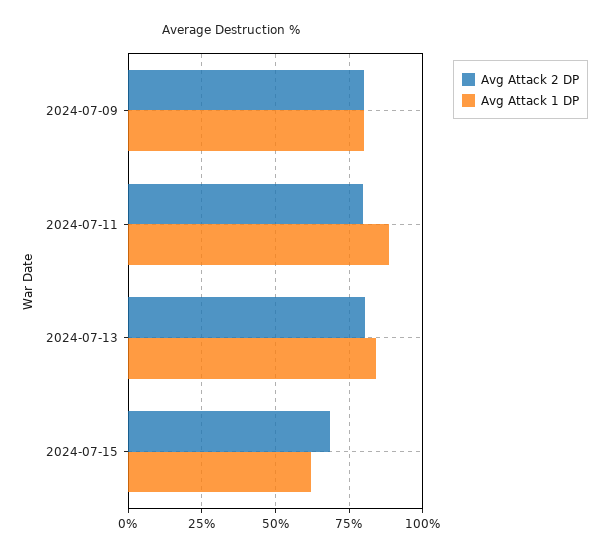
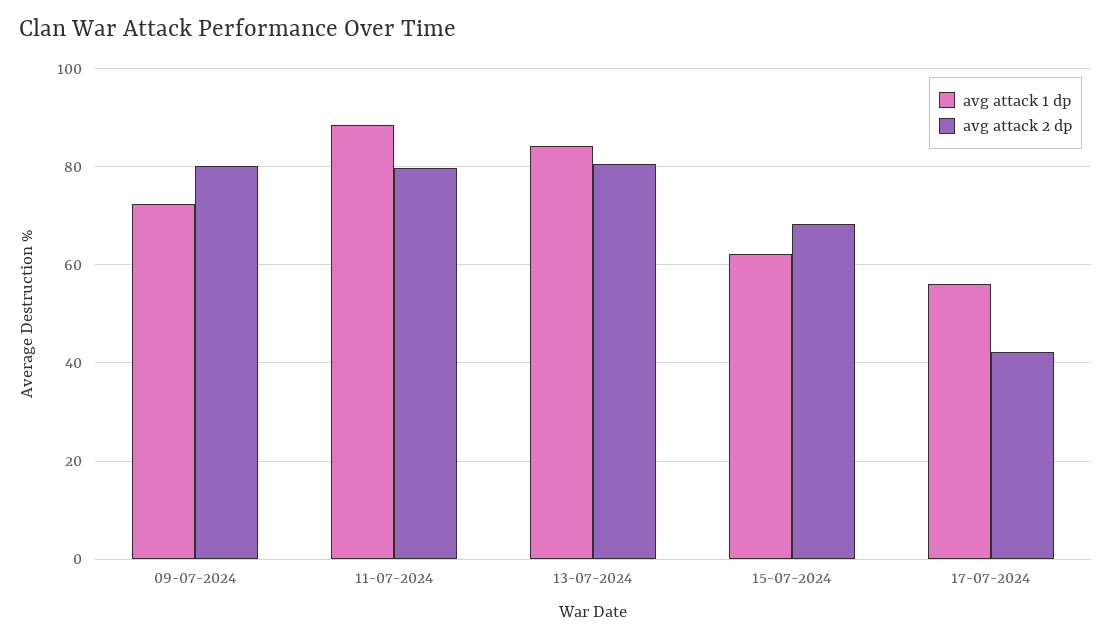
Avg Attack 1 DP, 2024-07-09: 80 -> 72
Avg Attack 1 DP, 17-07-2024: none -> 56
Avg Attack 2 DP, 17-07-2024: none -> 42

